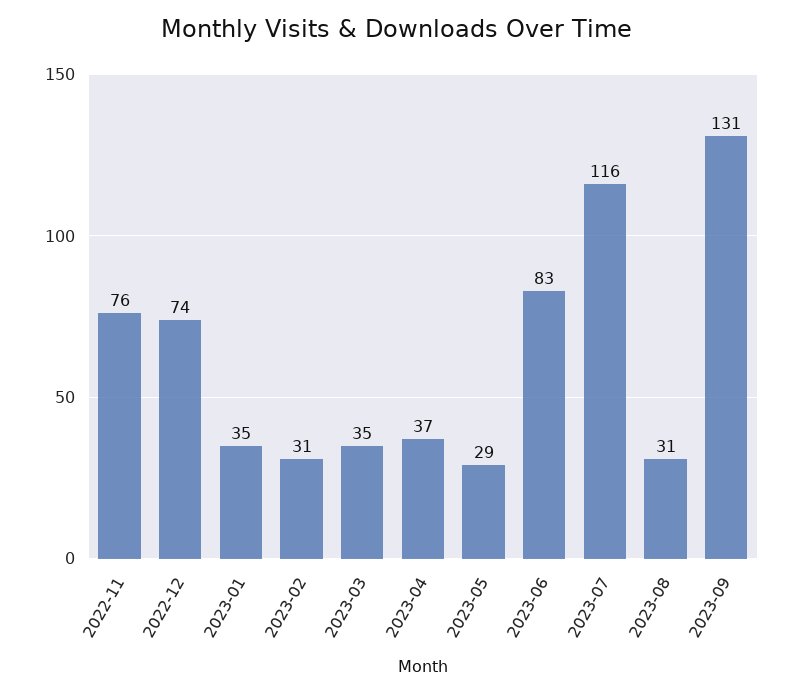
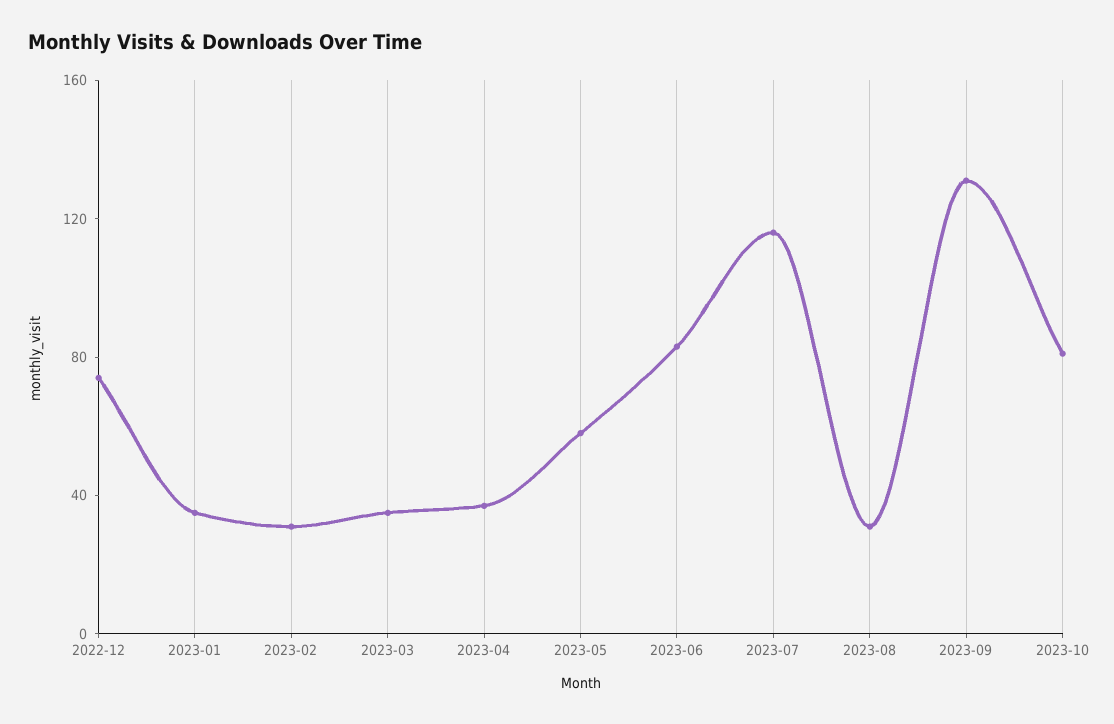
2022-11: 76 -> none
2023-05: 29 -> 60
2023-10: none -> 80

